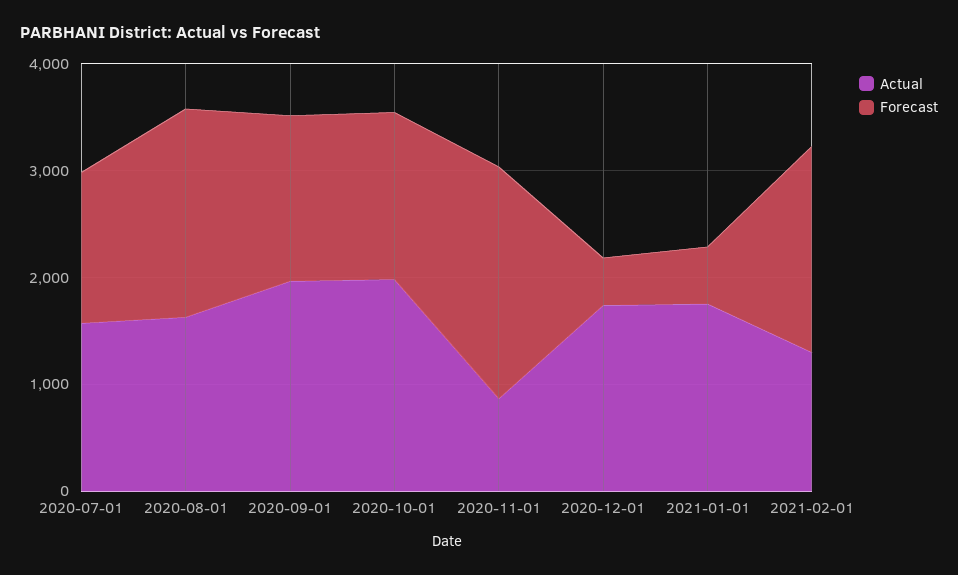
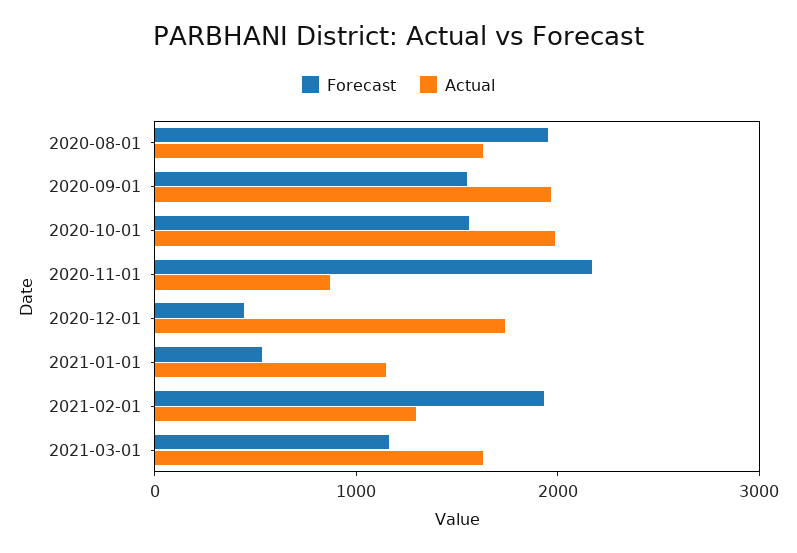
Actual, 2020-07-01: 1600 -> none
Forecast, 2020-07-01: 1400 -> none
Actual, 2021-01-01: 1800 -> 1200
Forecast, 2021-03-01: none -> 1200
Actual, 2021-03-01: none -> 1600

